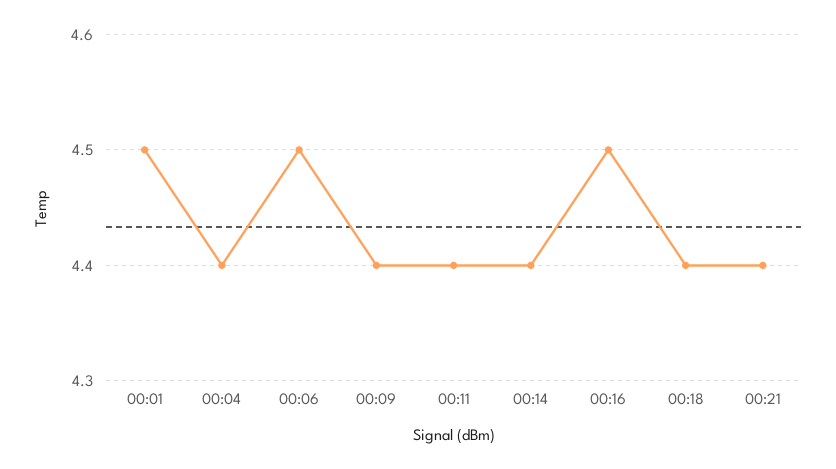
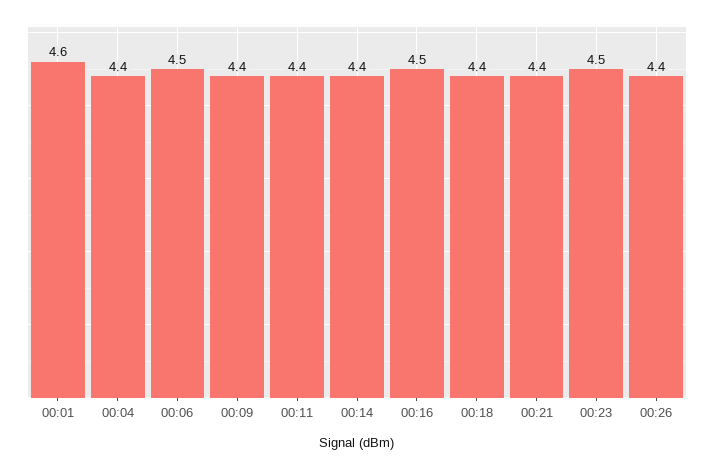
00:01: 4.5 -> 4.6
00:23: none -> 4.5
00:26: none -> 4.4

